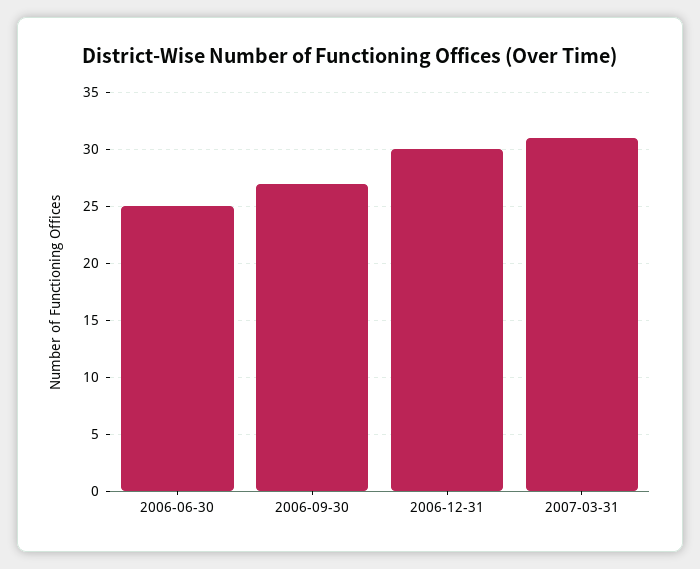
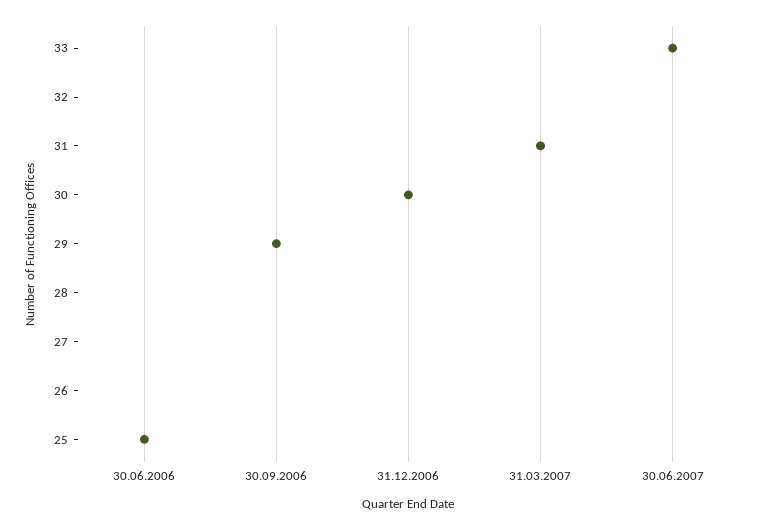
2006-09-30: 27 -> 29
30.06.2007: none -> 33

